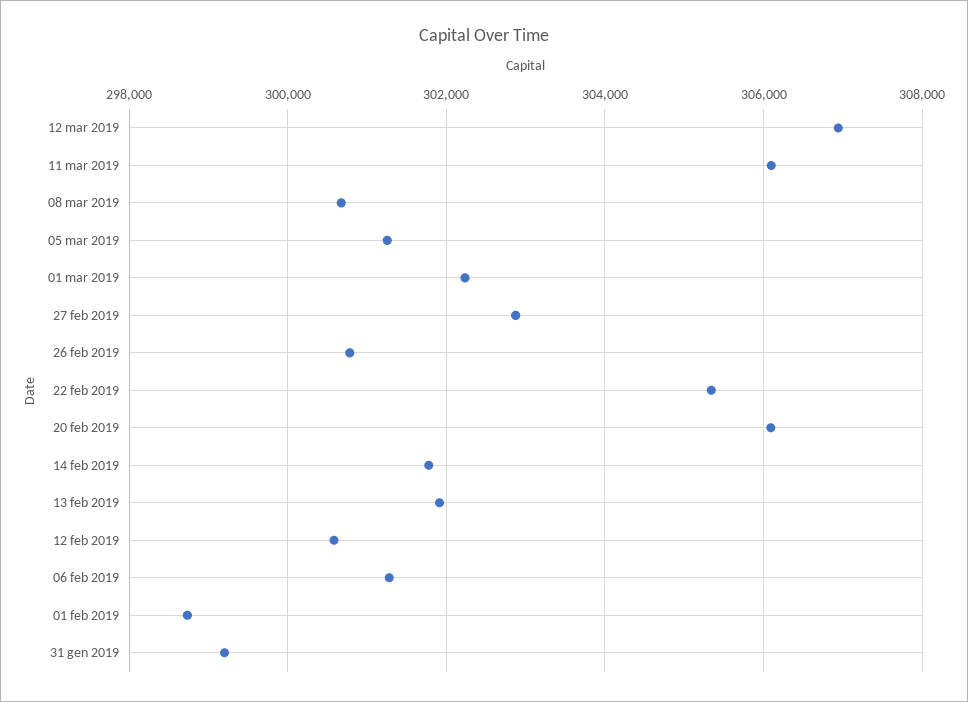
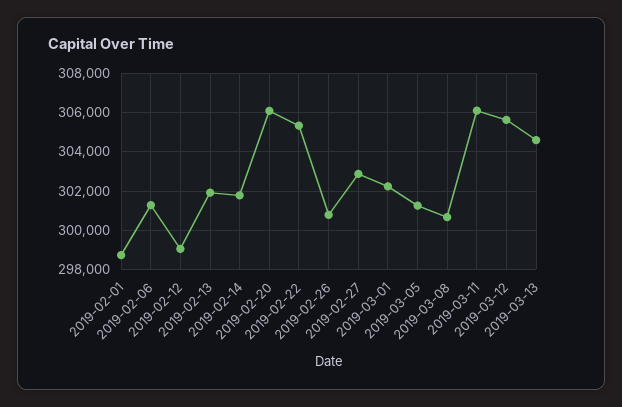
12 mar 2019: 307000 -> 305500
12 feb 2019: 300600 -> 299000
31 gen 2019: 299200 -> none
2019-03-13: none -> 304500

